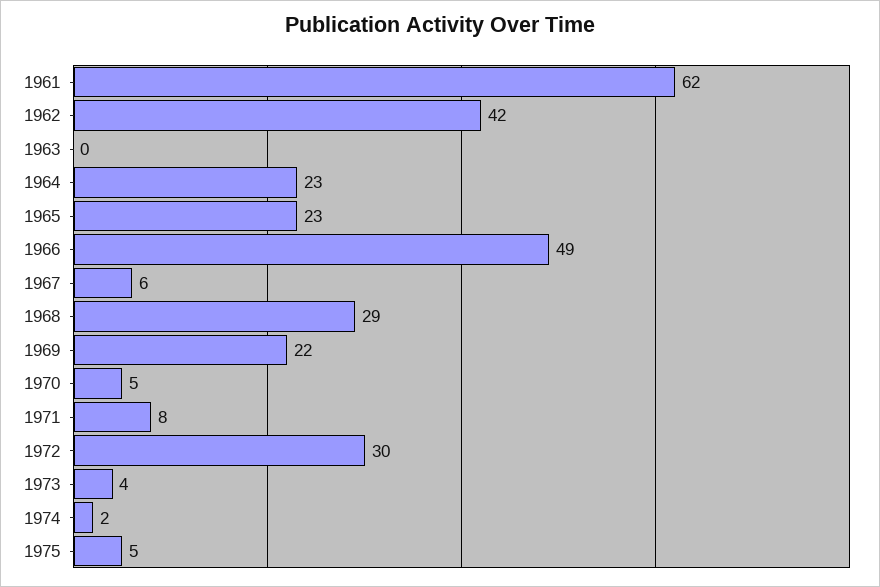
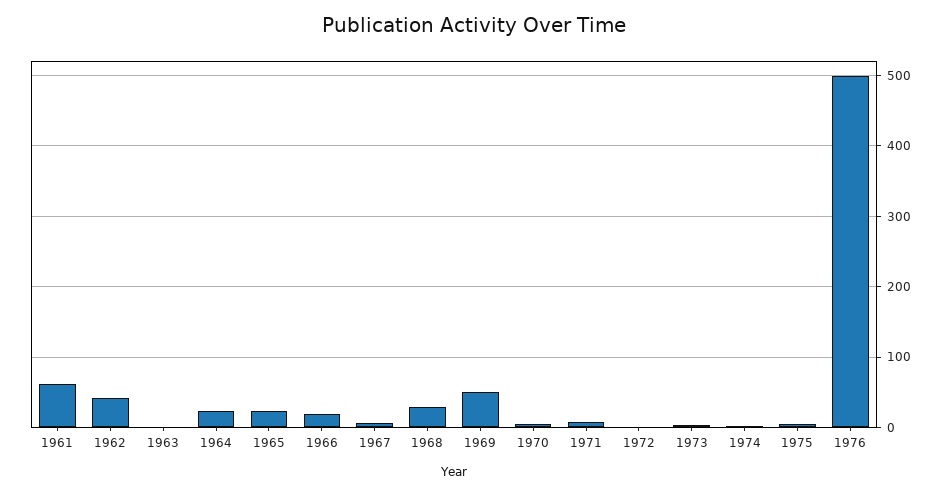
1966: 49 -> 20
1969: 22 -> 50
1972: 30 -> 0
1976: none -> 500

